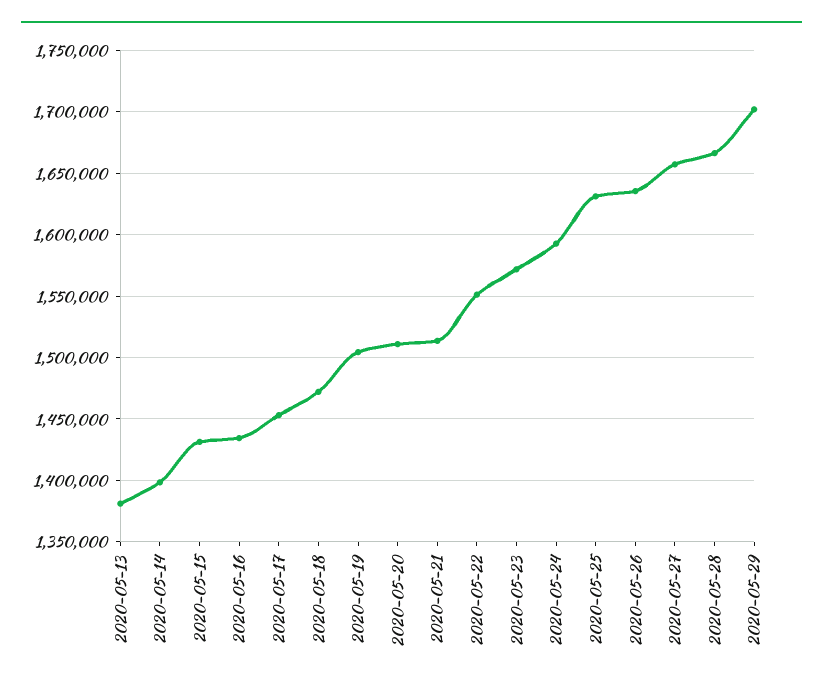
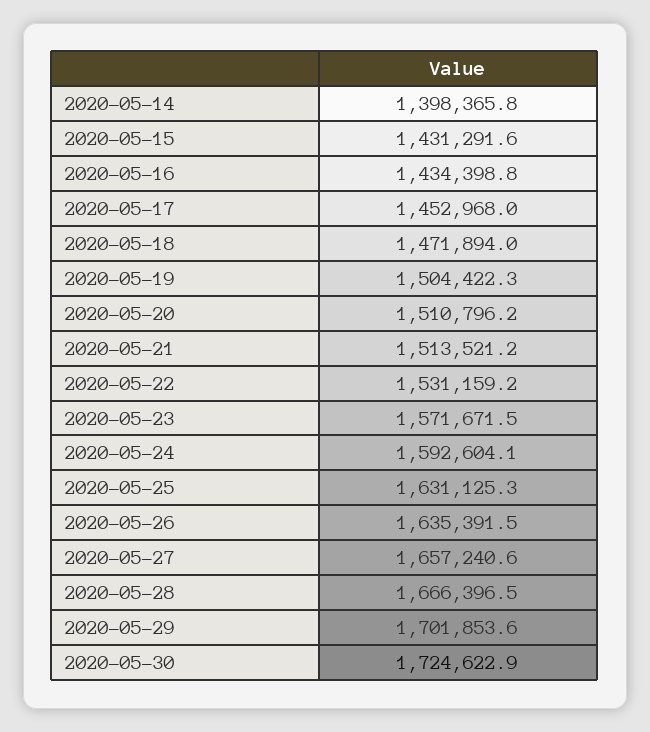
2020-05-13: 1380000 -> none
2020-05-22: 1550000 -> 1531159.2
2020-05-30: none -> 1724622.9

